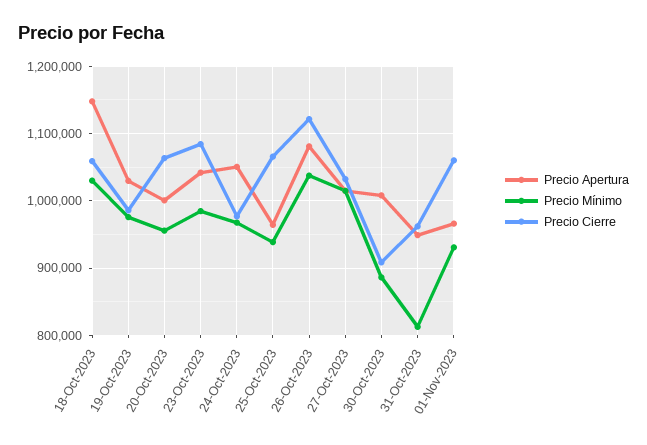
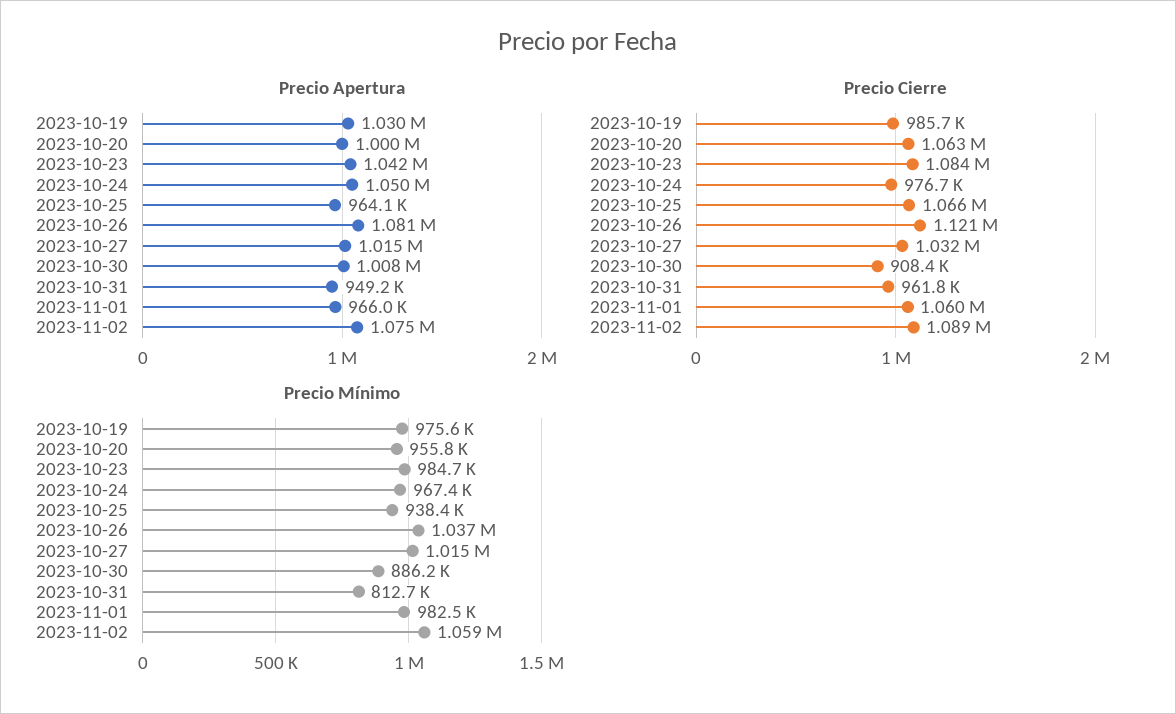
Precio Apertura, 18-Oct-2023: 1150000 -> none
Precio Mínimo, 18-Oct-2023: 1030000 -> none
Precio Cierre, 18-Oct-2023: 1060000 -> none
Precio Mínimo, 01-Nov-2023: 930000 -> 982500
Precio Apertura, 2023-11-02: none -> 1075000
Precio Cierre, 2023-11-02: none -> 1089000
Precio Mínimo, 2023-11-02: none -> 1059000

